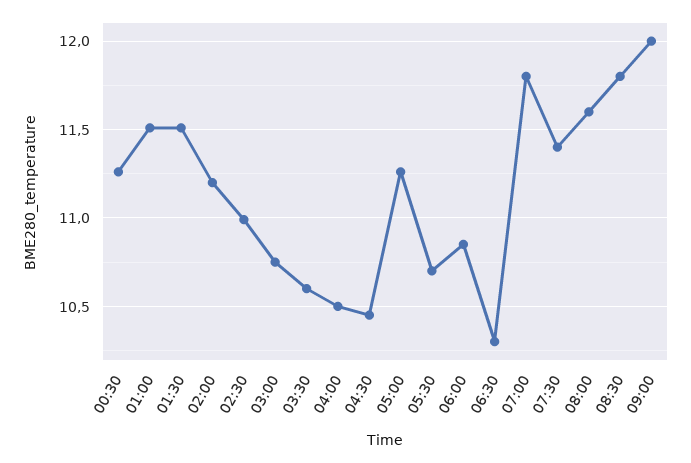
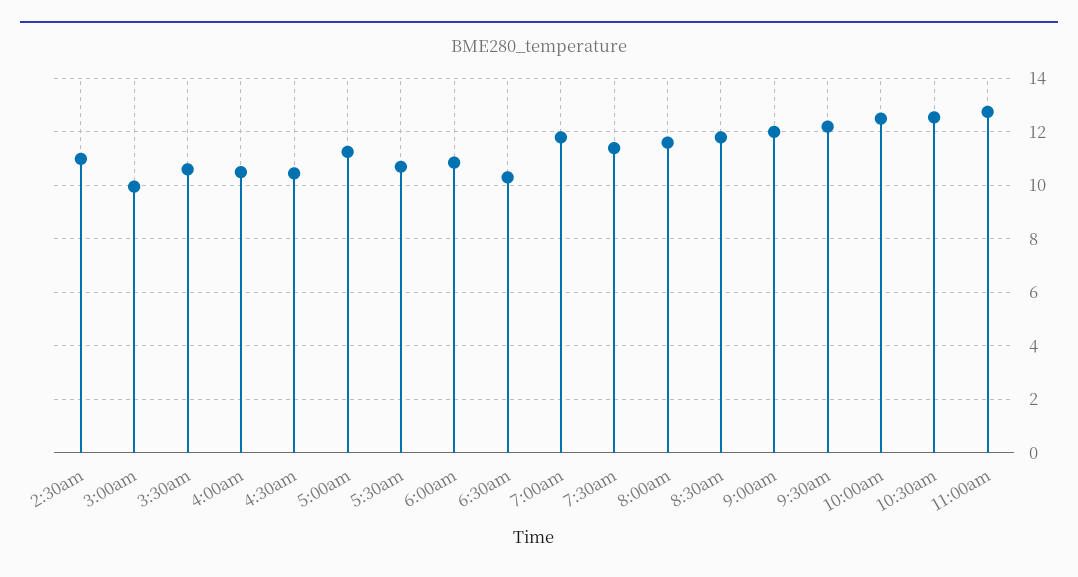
00:30: 11.25 -> none
01:00: 11.5 -> none
01:30: 11.5 -> none
02:00: 11.2 -> none
03:00: 10.75 -> 10
9:30am: none -> 12.25
10:00am: none -> 12.5
10:30am: none -> 12.5
11:00am: none -> 12.75

